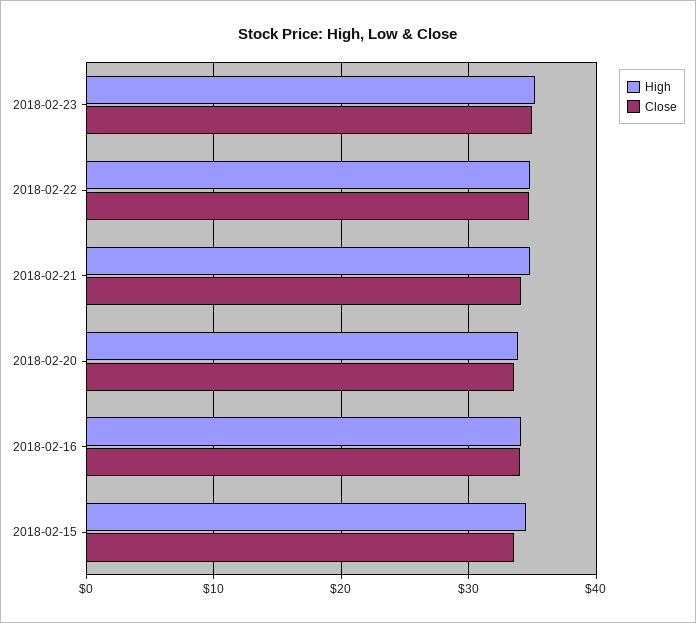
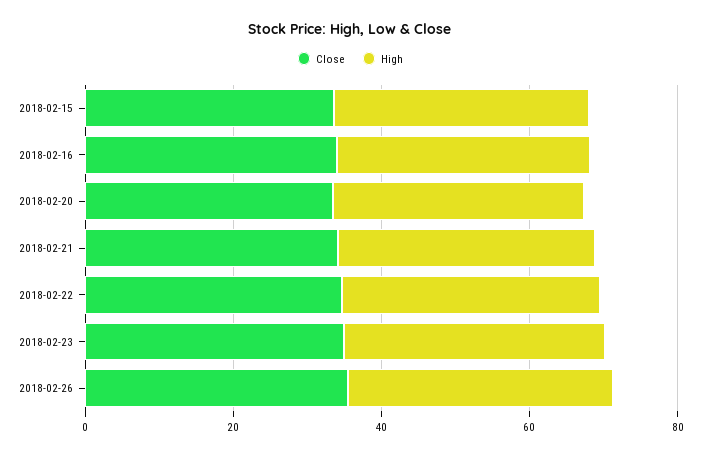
Close, 2018-02-26: none -> 35
High, 2018-02-26: none -> 35

